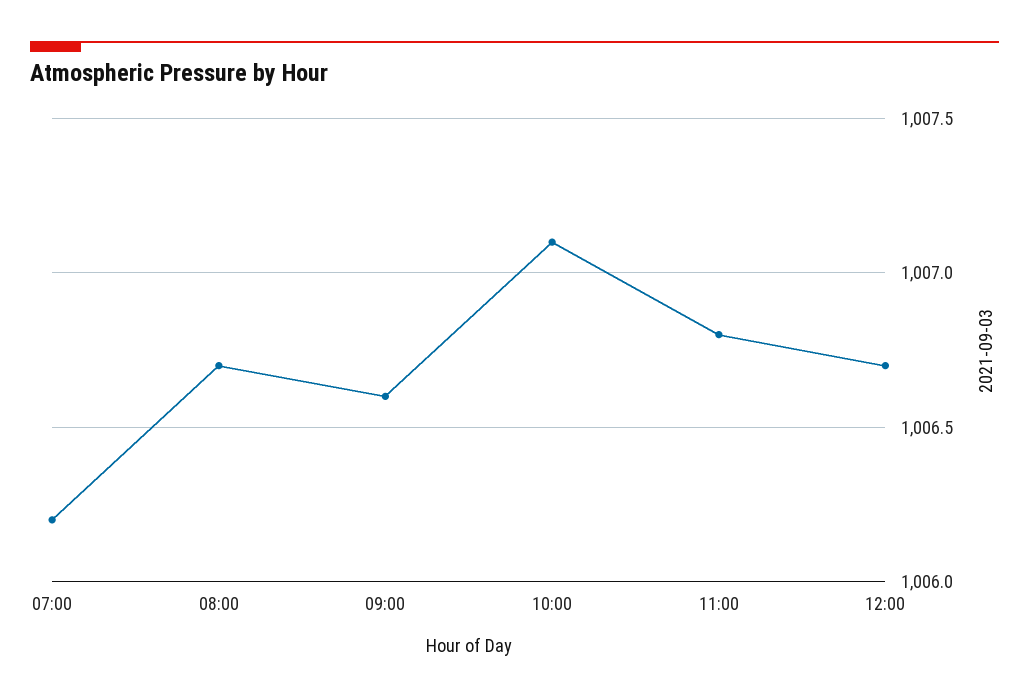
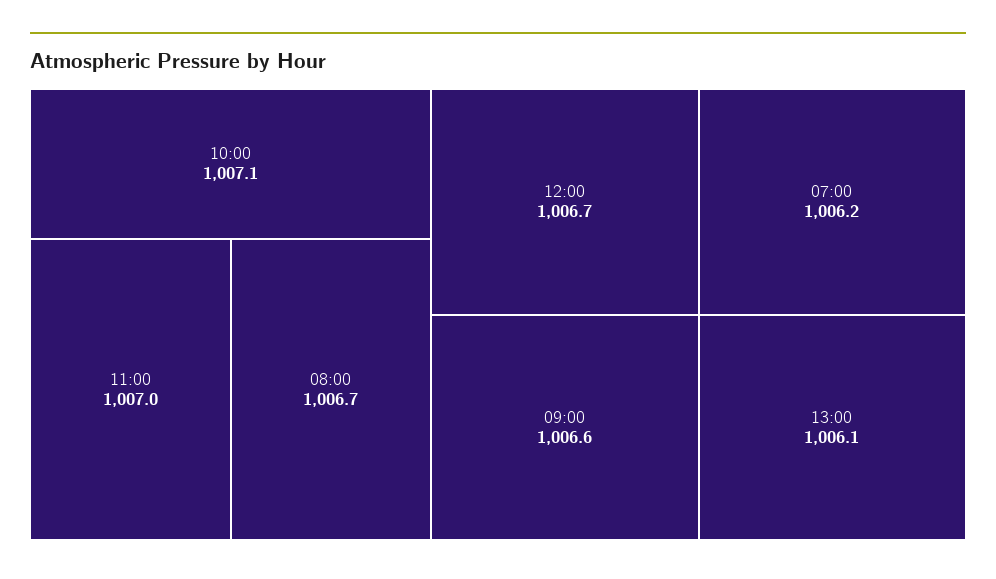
11:00: 1006.8 -> 1007
13:00: none -> 1006.1

